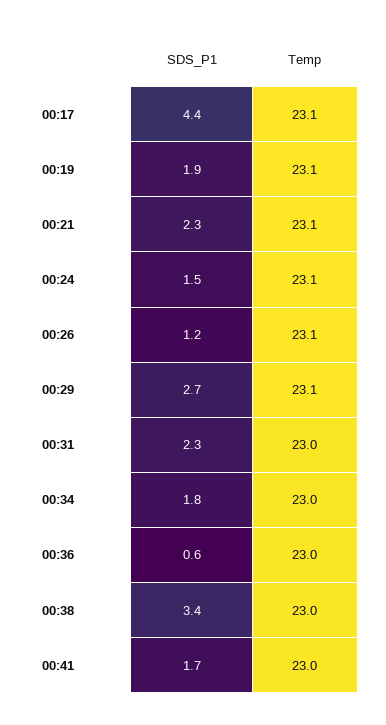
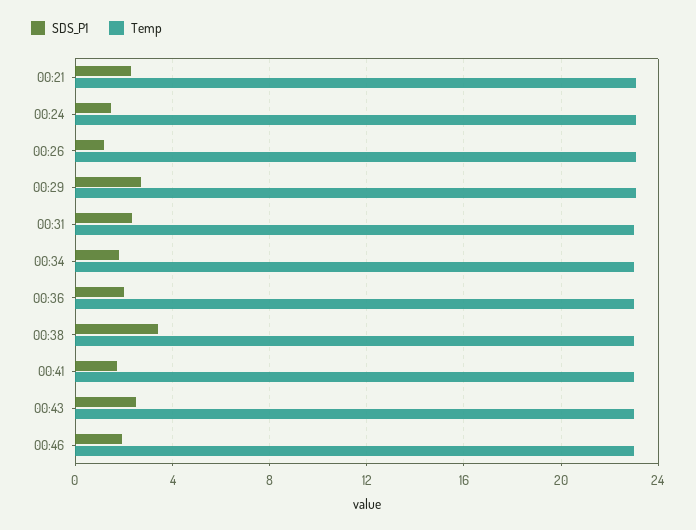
SDS_P1, 00:17: 4.4 -> none
Temp, 00:17: 23.1 -> none
SDS_P1, 00:19: 1.9 -> none
Temp, 00:19: 23.1 -> none
SDS_P1, 00:36: 0.6 -> 2
SDS_P1, 00:43: none -> 2.5
Temp, 00:43: none -> 23
SDS_P1, 00:46: none -> 2
Temp, 00:46: none -> 23

